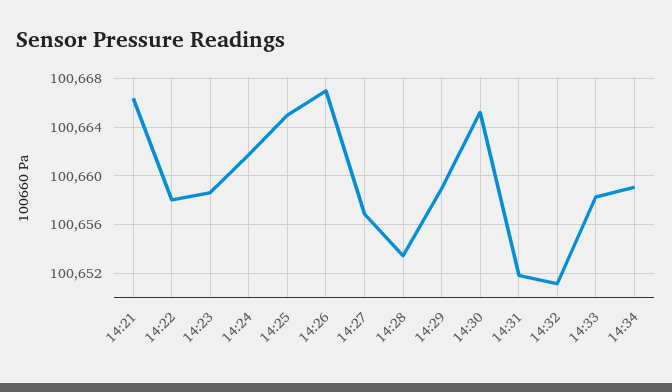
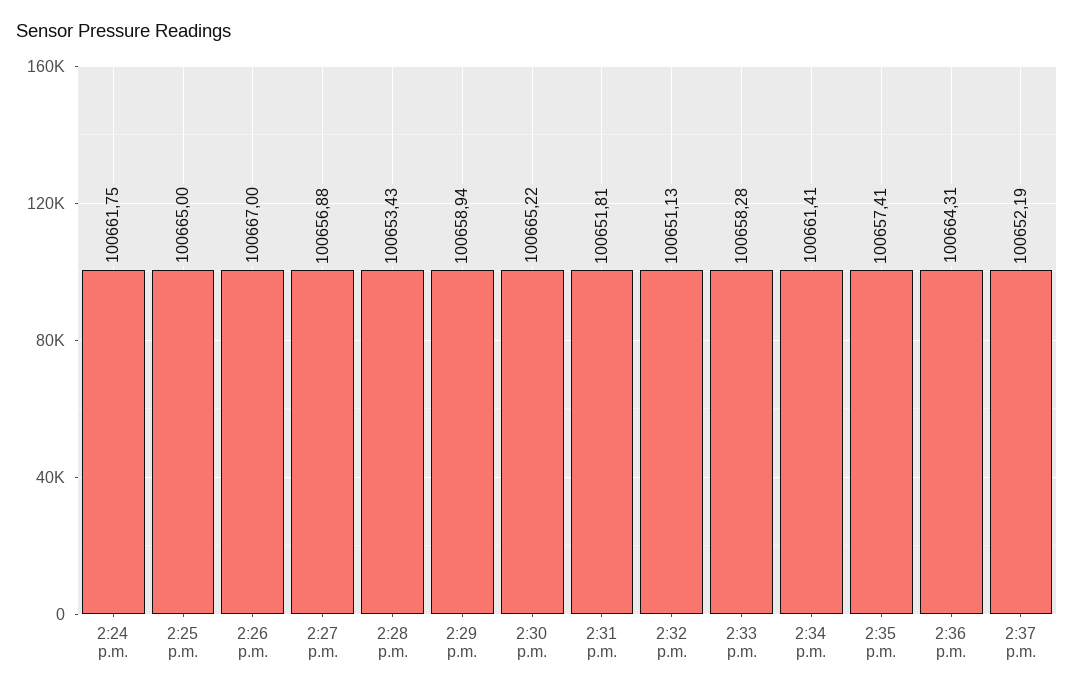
14:21: 100666.5 -> none
14:22: 100658 -> none
14:23: 100658.5 -> none
14:34: 100659 -> 100661.41
2:35 p.m.: none -> 100657.41
2:36 p.m.: none -> 100664.31
2:37 p.m.: none -> 100652.19

